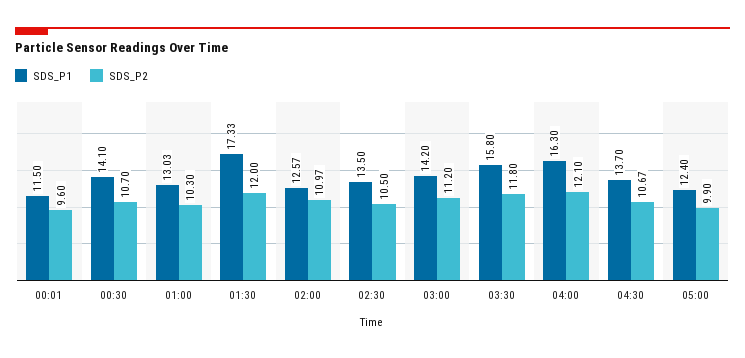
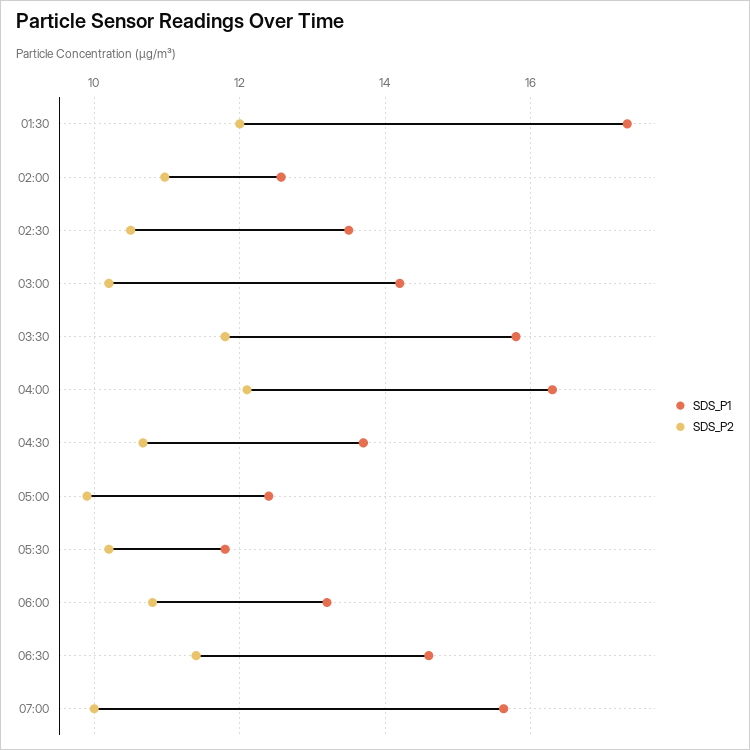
SDS_P1, 00:01: 11.5 -> none
SDS_P2, 00:01: 9.6 -> none
SDS_P1, 00:30: 14.1 -> none
SDS_P2, 00:30: 10.7 -> none
SDS_P1, 01:00: 13.03 -> none
SDS_P2, 01:00: 10.3 -> none
SDS_P2, 03:00: 11.2 -> 10.2
SDS_P1, 05:30: none -> 11.8
SDS_P2, 05:30: none -> 10.2
SDS_P1, 06:00: none -> 13.2
SDS_P2, 06:00: none -> 10.8
SDS_P1, 06:30: none -> 14.6
SDS_P2, 06:30: none -> 11.4
SDS_P1, 07:00: none -> 15.6
SDS_P2, 07:00: none -> 10

